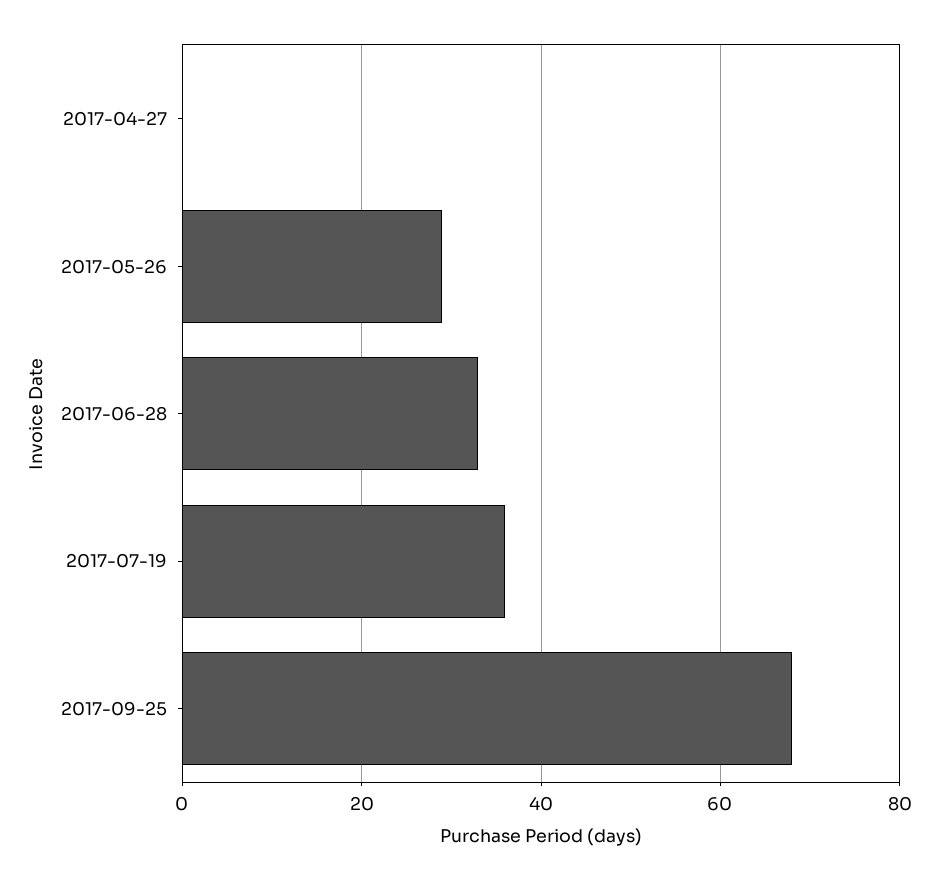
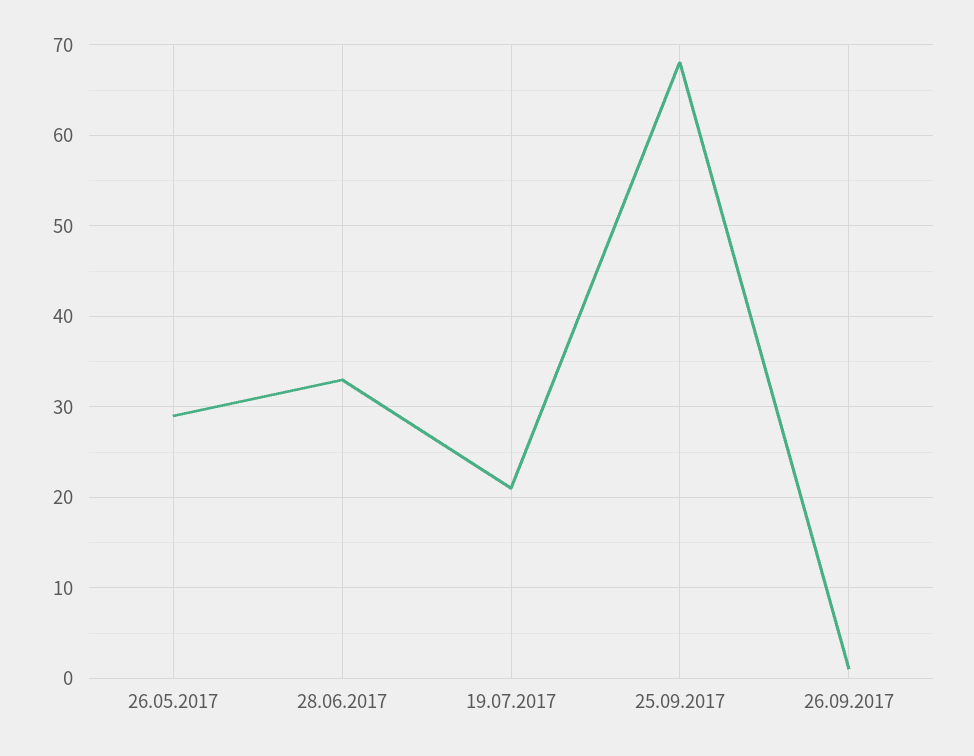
2017-04-27: 0 -> none
2017-07-19: 35 -> 21
26.09.2017: none -> 1

